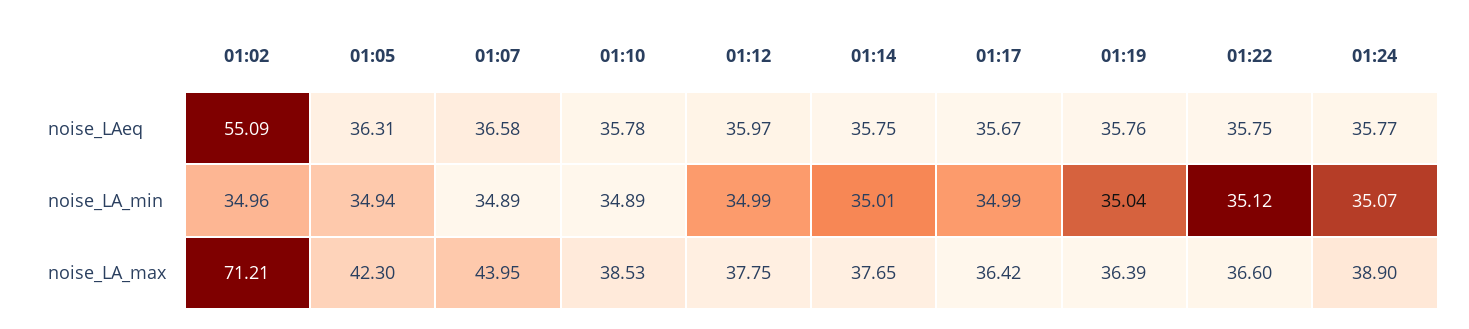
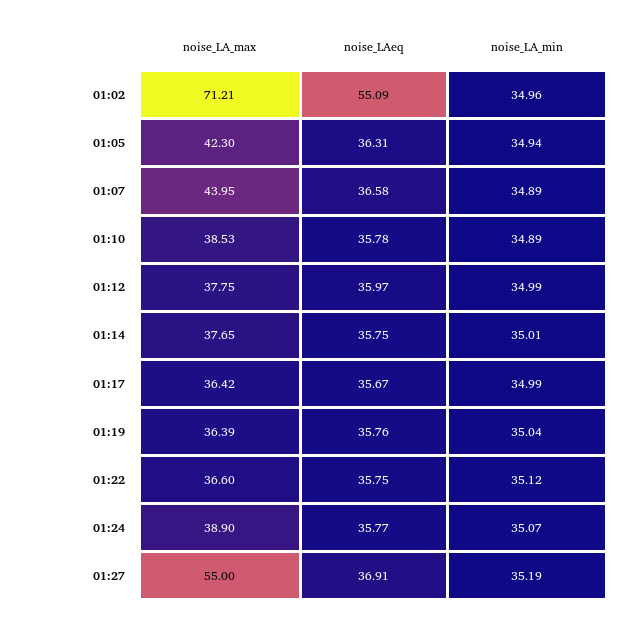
01:27, noise_LA_max: none -> 55
01:27, noise_LAeq: none -> 36.91
01:27, noise_LA_min: none -> 35.19

